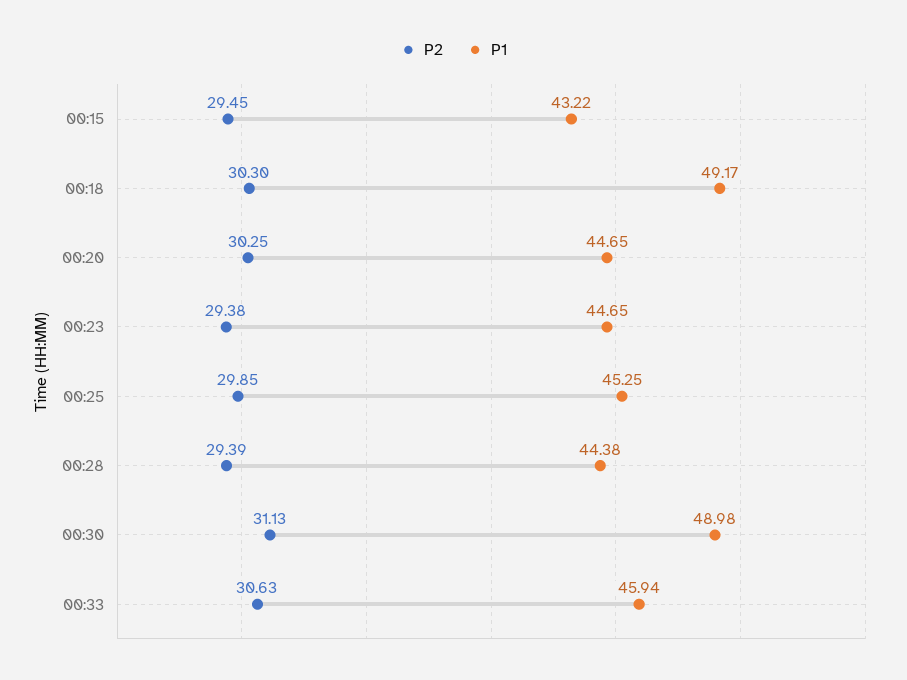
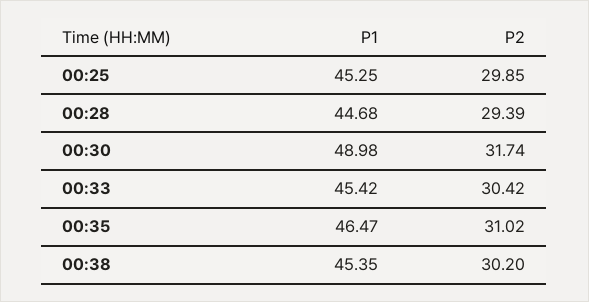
P2, 00:15: 29.45 -> none
P1, 00:15: 43.22 -> none
P2, 00:18: 30.3 -> none
P1, 00:18: 49.17 -> none
P2, 00:20: 30.25 -> none
P1, 00:20: 44.65 -> none
P2, 00:23: 29.38 -> none
P1, 00:23: 44.65 -> none
P1, 00:28: 44.38 -> 44.68
P2, 00:30: 31.13 -> 31.74
P2, 00:33: 30.63 -> 30.42
P1, 00:33: 45.94 -> 45.42
P1, 00:35: none -> 46.47
P2, 00:35: none -> 31.02
P1, 00:38: none -> 45.35
P2, 00:38: none -> 30.2

